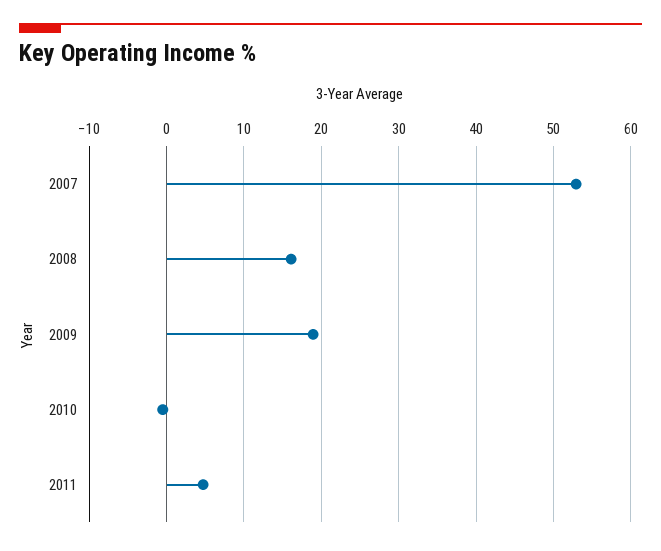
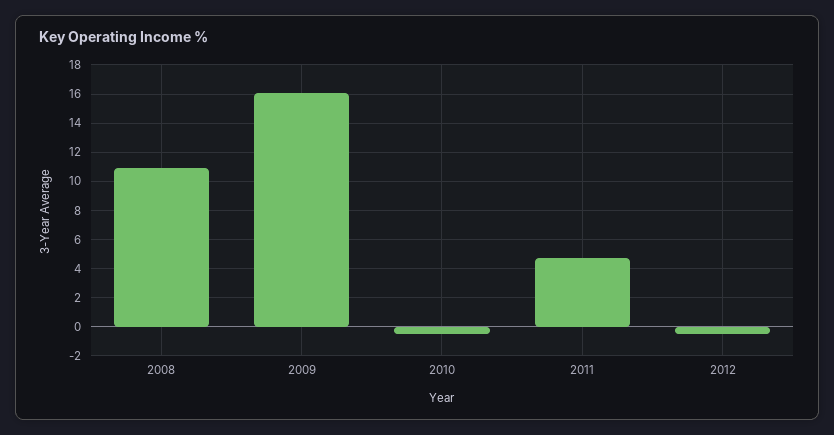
2007: 53 -> none
2008: 16 -> 11
2009: 19 -> 16
2012: none -> -0.5

